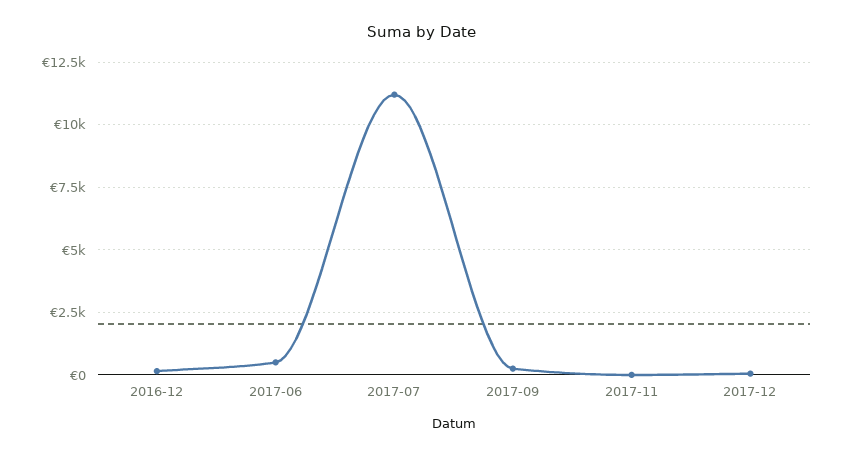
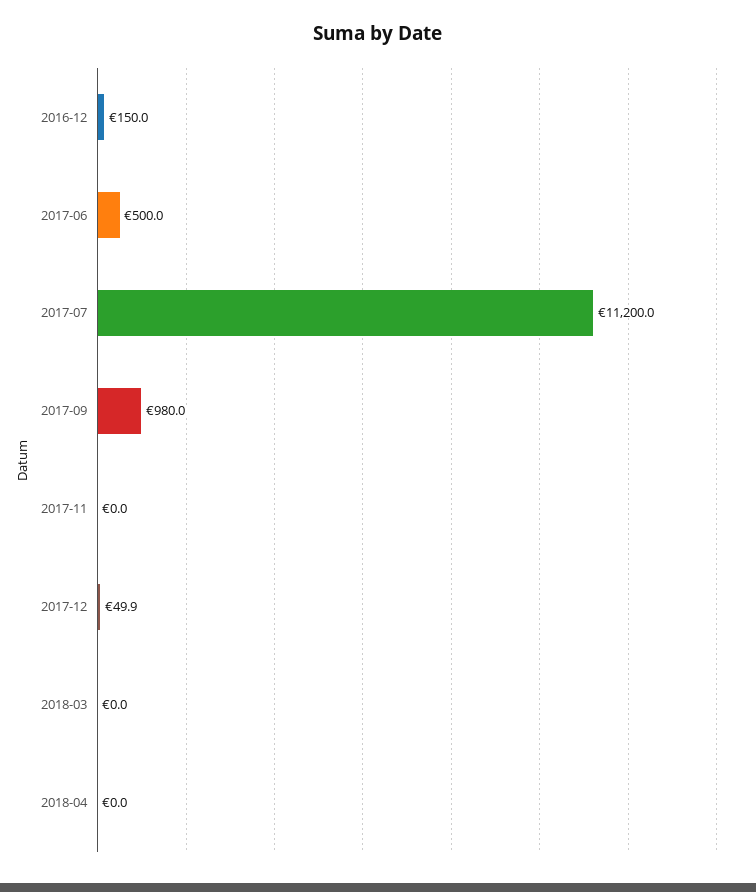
2017-09: 250 -> 980
2018-03: none -> 0
2018-04: none -> 0

